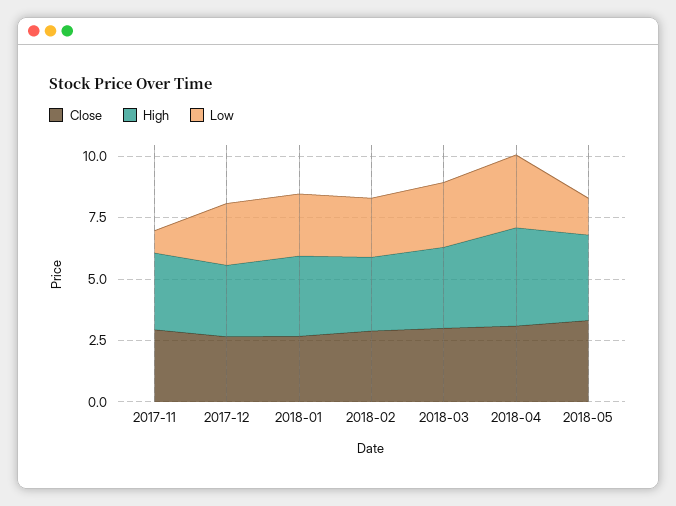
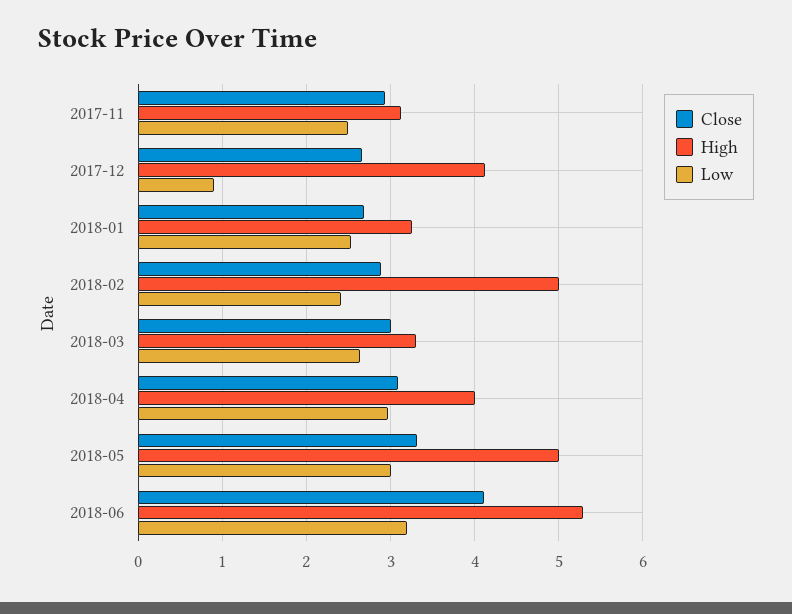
Low, 2017-11: 1 -> 2.5
High, 2017-12: 3 -> 4.1
Low, 2017-12: 2.5 -> 0.9
High, 2018-02: 3 -> 5
High, 2018-05: 3.5 -> 5
Low, 2018-05: 1.5 -> 3
Close, 2018-06: none -> 4.1
High, 2018-06: none -> 5.3
Low, 2018-06: none -> 3.2

